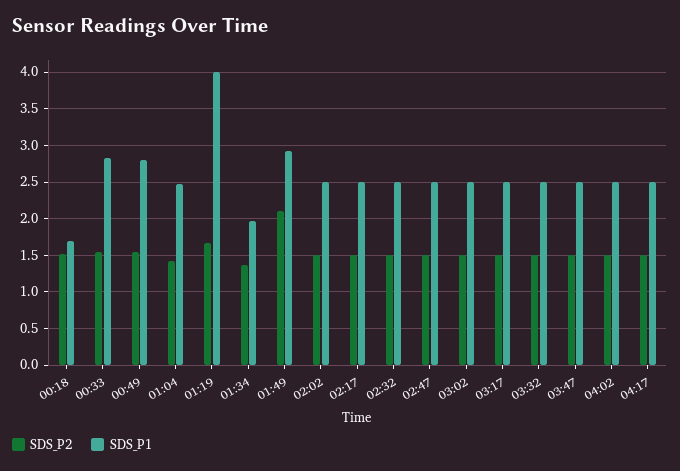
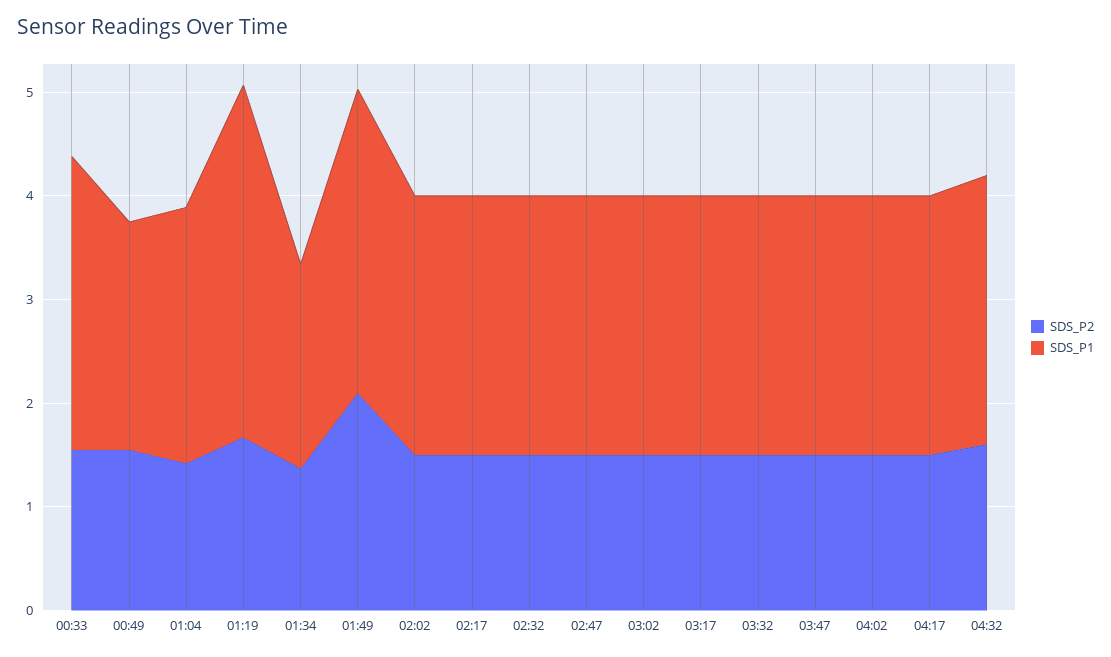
SDS_P2, 00:18: 1.5 -> none
SDS_P1, 00:18: 1.7 -> none
SDS_P1, 00:49: 2.8 -> 2.2
SDS_P1, 01:19: 4 -> 3.4
SDS_P2, 04:32: none -> 1.6
SDS_P1, 04:32: none -> 2.6

